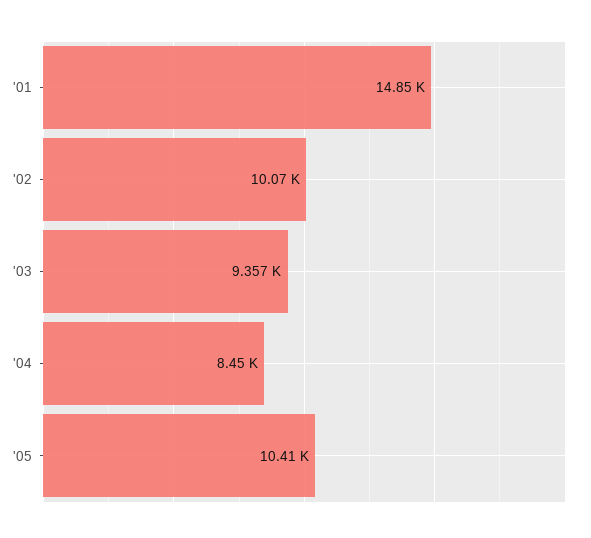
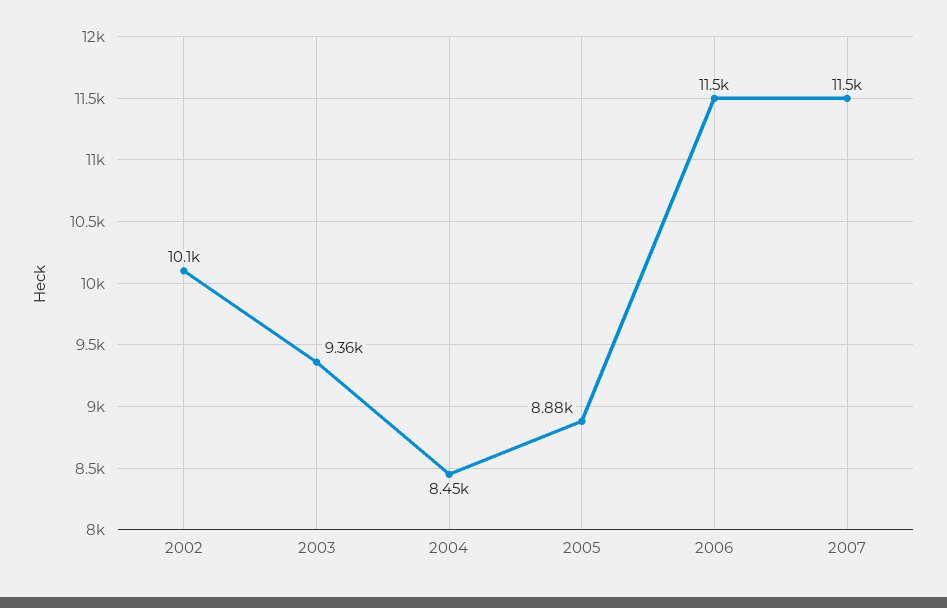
'01: 14850 -> none
'05: 10410 -> 8880
2006: none -> 11500
2007: none -> 11500

